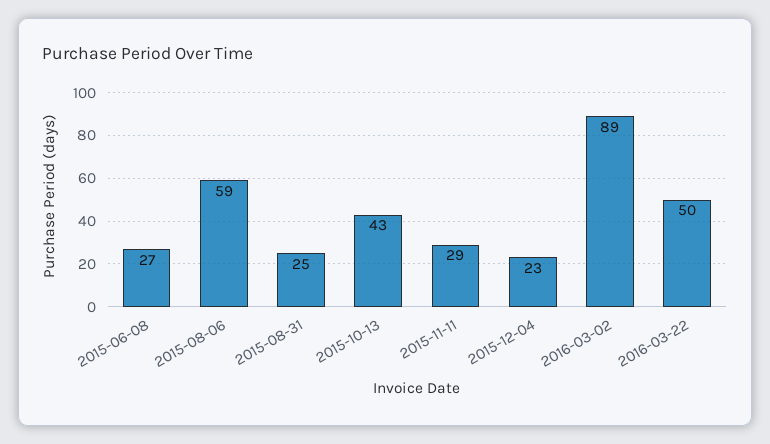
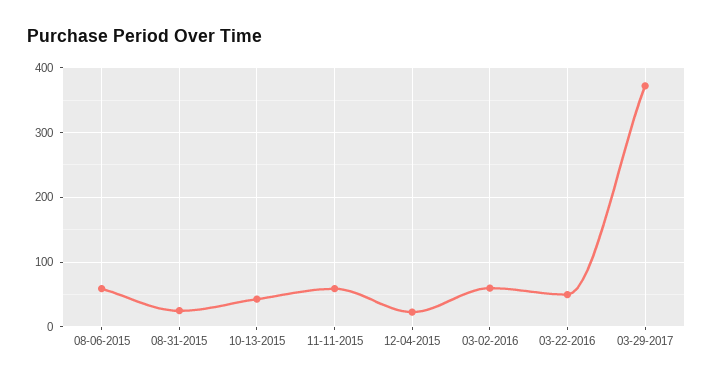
2015-06-08: 27 -> none
2015-11-11: 29 -> 60
2016-03-02: 89 -> 60
03-29-2017: none -> 370

